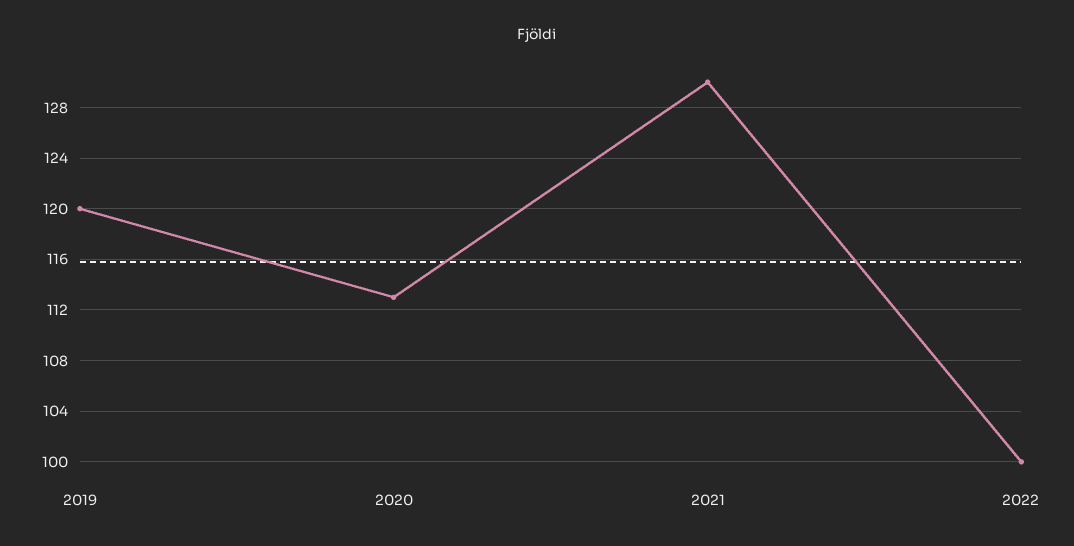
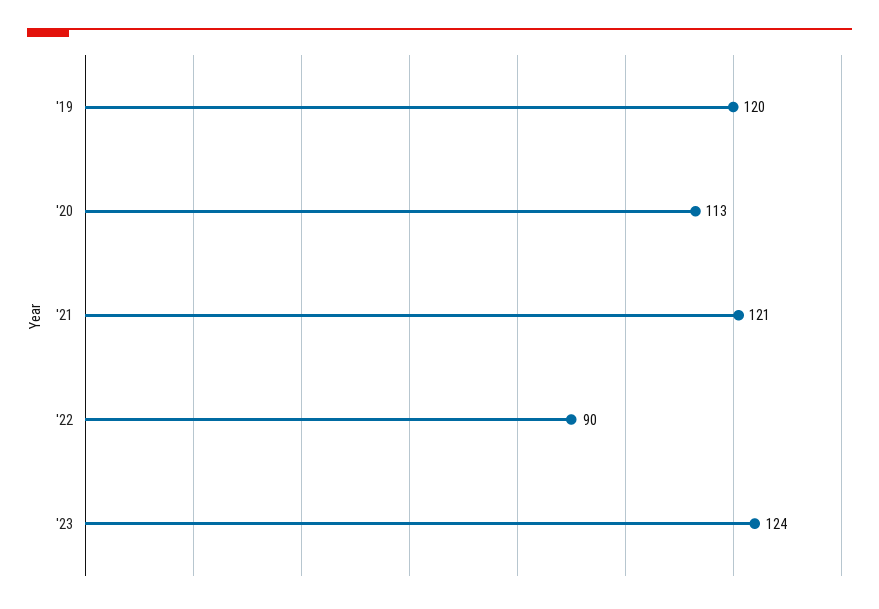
2021: 130 -> 121
2022: 100 -> 90
'23: none -> 124

